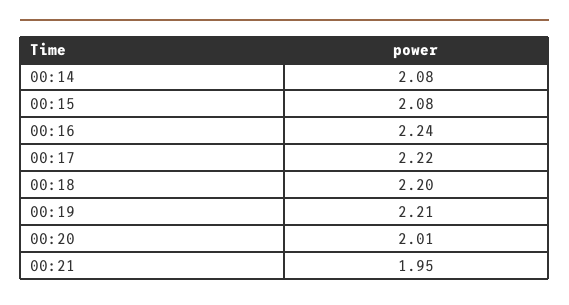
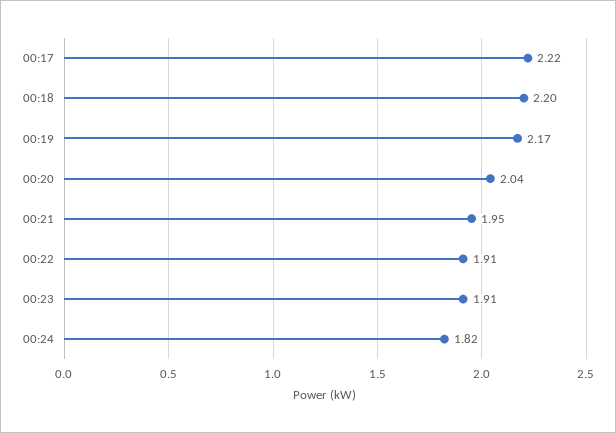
00:14: 2.08 -> none
00:15: 2.08 -> none
00:16: 2.24 -> none
00:19: 2.21 -> 2.17
00:20: 2.01 -> 2.04
00:22: none -> 1.91
00:23: none -> 1.91
00:24: none -> 1.82

